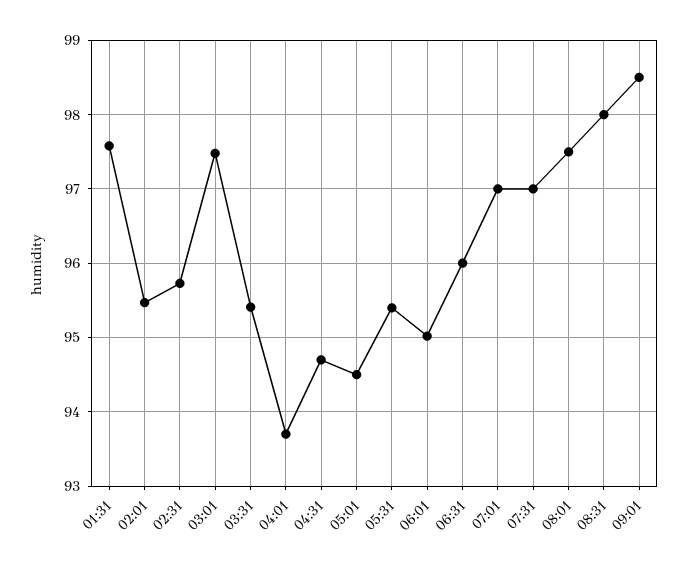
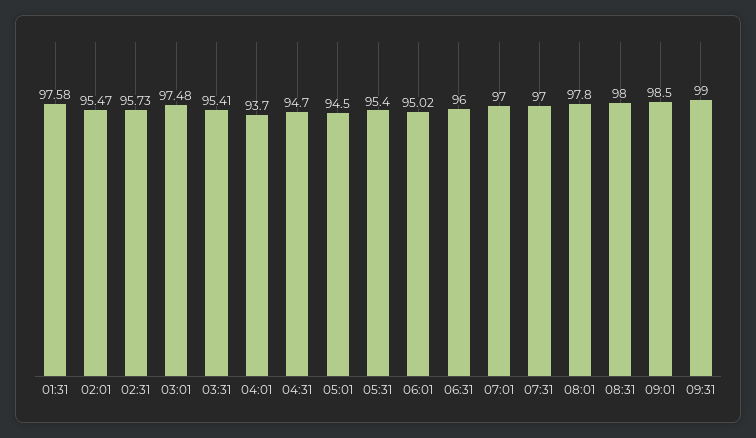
08:01: 97.5 -> 97.8
09:31: none -> 99

